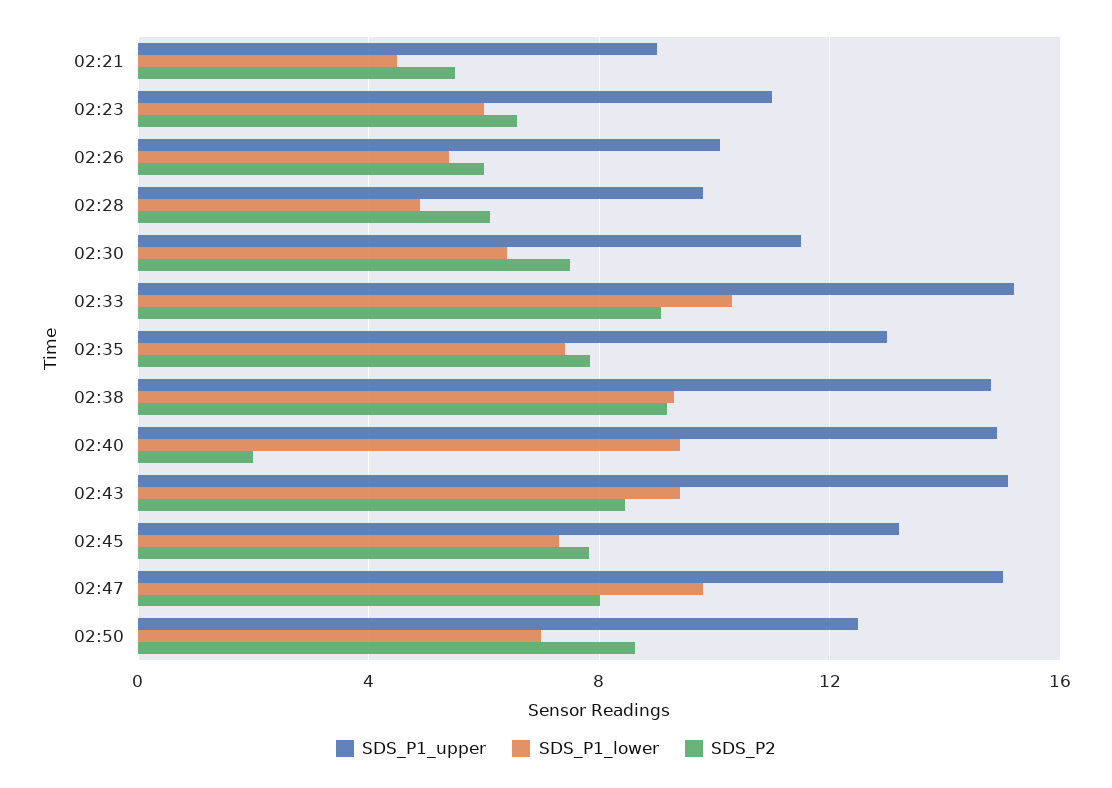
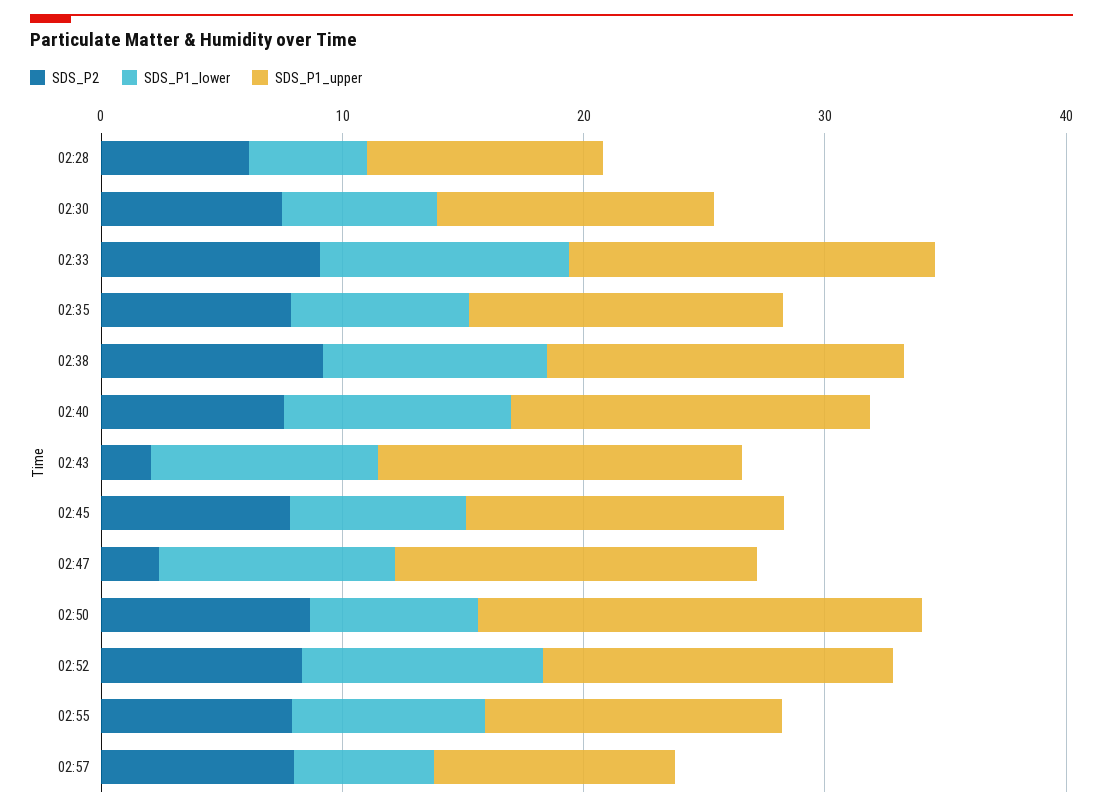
SDS_P1_upper, 02:21: 9 -> none
SDS_P1_lower, 02:21: 4.5 -> none
SDS_P2, 02:21: 5.5 -> none
SDS_P1_upper, 02:23: 11 -> none
SDS_P1_lower, 02:23: 6 -> none
SDS_P2, 02:23: 6.5 -> none
SDS_P1_upper, 02:26: 10 -> none
SDS_P1_lower, 02:26: 5.5 -> none
SDS_P2, 02:26: 6 -> none
SDS_P2, 02:40: 2 -> 8
SDS_P2, 02:43: 8.5 -> 2
SDS_P2, 02:47: 8 -> 2
SDS_P1_upper, 02:50: 12.5 -> 18
SDS_P2, 02:52: none -> 8
SDS_P1_lower, 02:52: none -> 10
SDS_P1_upper, 02:52: none -> 14
SDS_P2, 02:55: none -> 8
SDS_P1_lower, 02:55: none -> 8
SDS_P1_upper, 02:55: none -> 12
SDS_P2, 02:57: none -> 8
SDS_P1_lower, 02:57: none -> 6
SDS_P1_upper, 02:57: none -> 10

